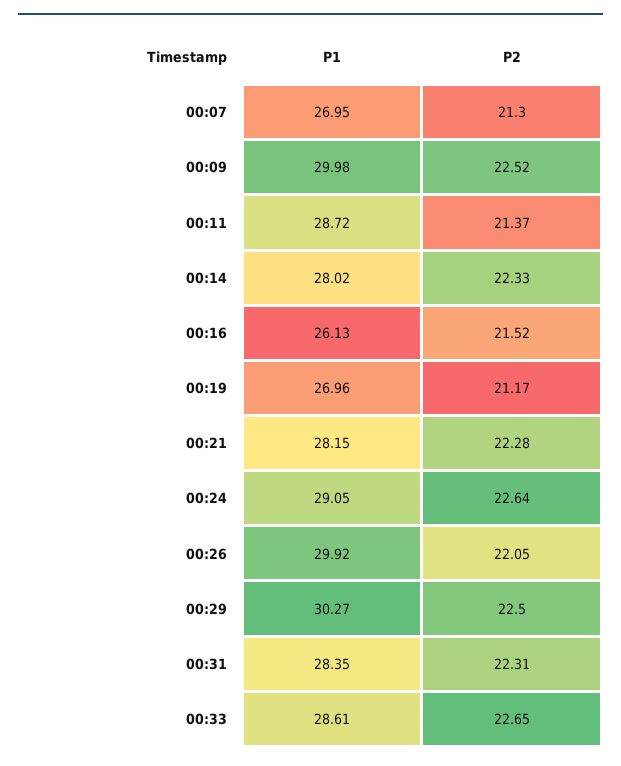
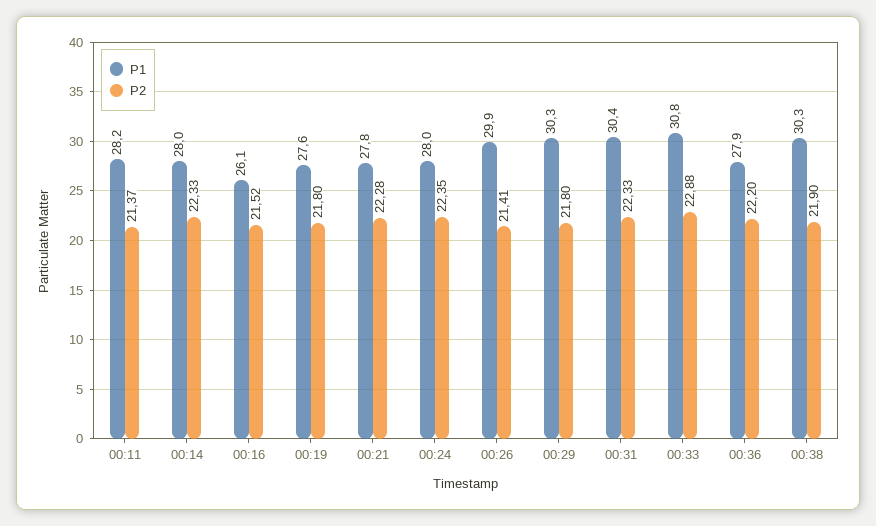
P1, 00:07: 26.95 -> none
P2, 00:07: 21.3 -> none
P1, 00:09: 29.98 -> none
P2, 00:09: 22.52 -> none
P1, 00:11: 28.72 -> 28.2
P1, 00:19: 26.96 -> 27.6
P2, 00:19: 21.17 -> 21.8
P1, 00:21: 28.15 -> 27.8
P1, 00:24: 29.05 -> 28
P2, 00:24: 22.64 -> 22.35
P2, 00:26: 22.05 -> 21.41
P2, 00:29: 22.5 -> 21.8
P1, 00:31: 28.35 -> 30.4
P2, 00:31: 22.31 -> 22.33
P1, 00:33: 28.61 -> 30.8
P2, 00:33: 22.65 -> 22.88
P1, 00:36: none -> 27.9
P2, 00:36: none -> 22.2
P1, 00:38: none -> 30.3
P2, 00:38: none -> 21.9

